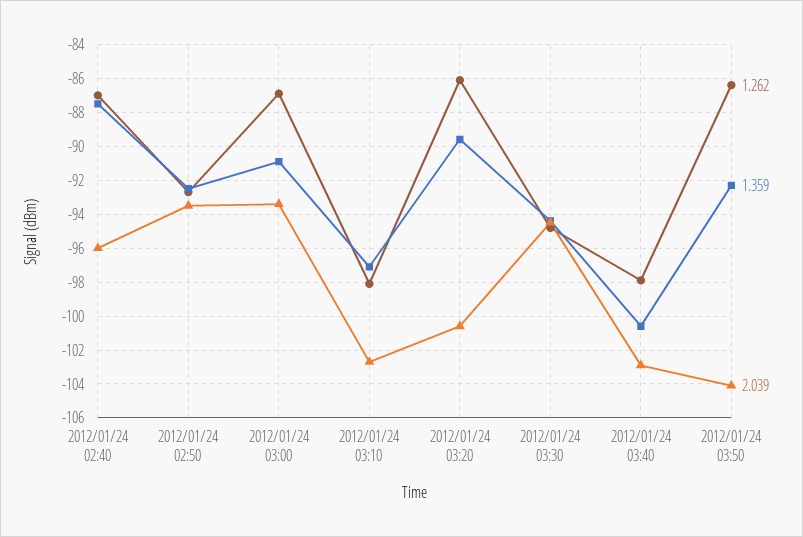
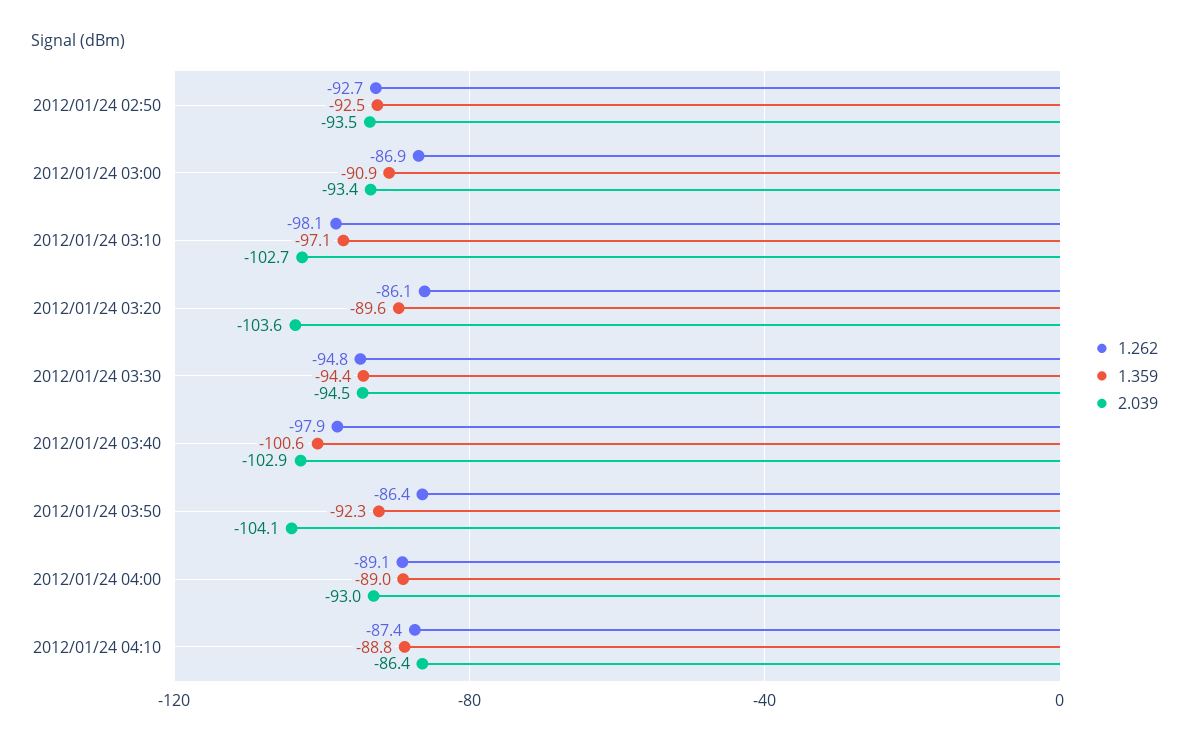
1.262, 2012/01/24 02:40: -87 -> none
1.359, 2012/01/24 02:40: -87.5 -> none
2.039, 2012/01/24 02:40: -96 -> none
2.039, 2012/01/24 03:20: -100.5 -> -103.6
1.262, 2012/01/24 04:00: none -> -89.1
1.359, 2012/01/24 04:00: none -> -89
2.039, 2012/01/24 04:00: none -> -93
1.262, 2012/01/24 04:10: none -> -87.4
1.359, 2012/01/24 04:10: none -> -88.8
2.039, 2012/01/24 04:10: none -> -86.4

